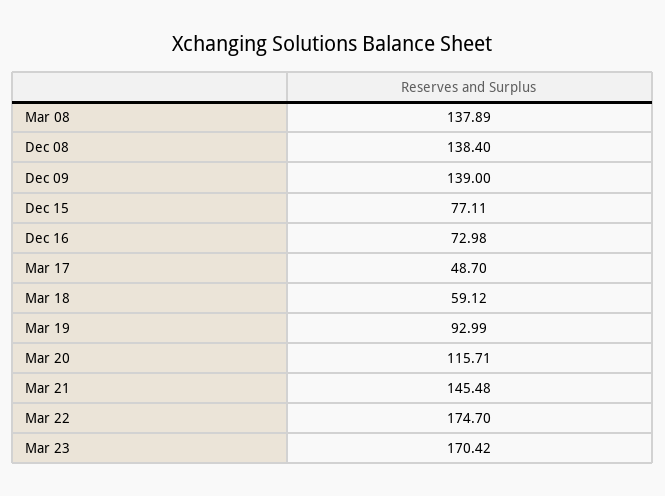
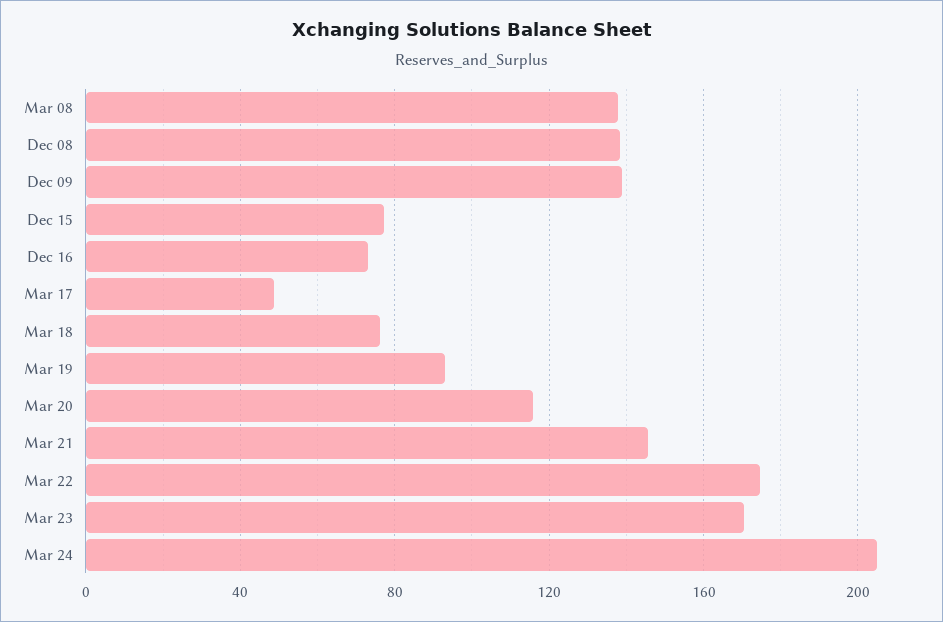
Mar 18: 59.12 -> 75
Mar 24: none -> 205

